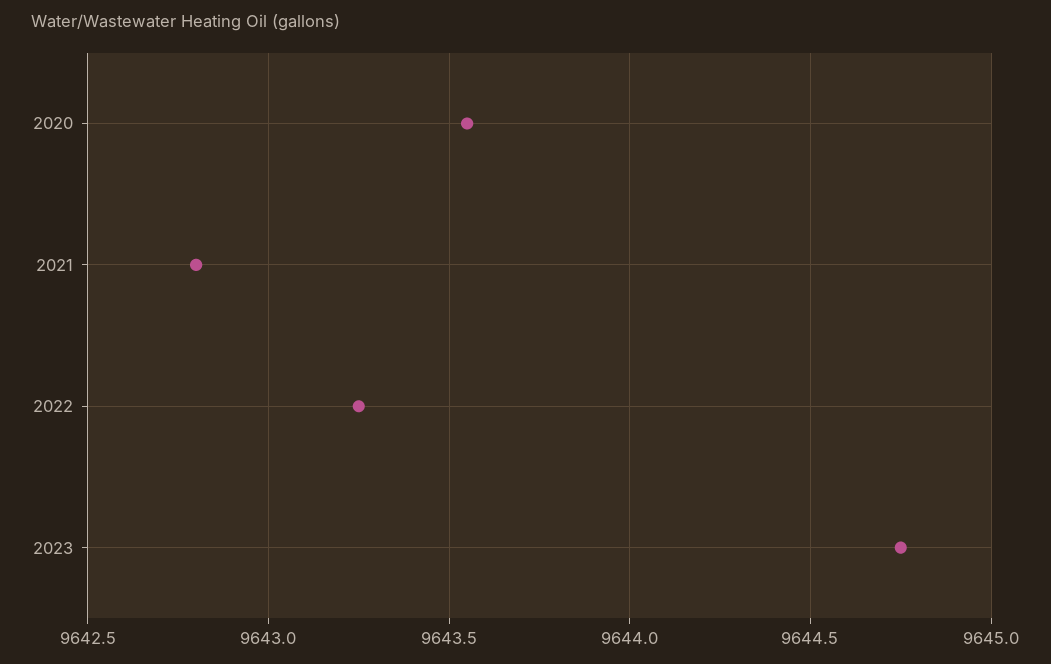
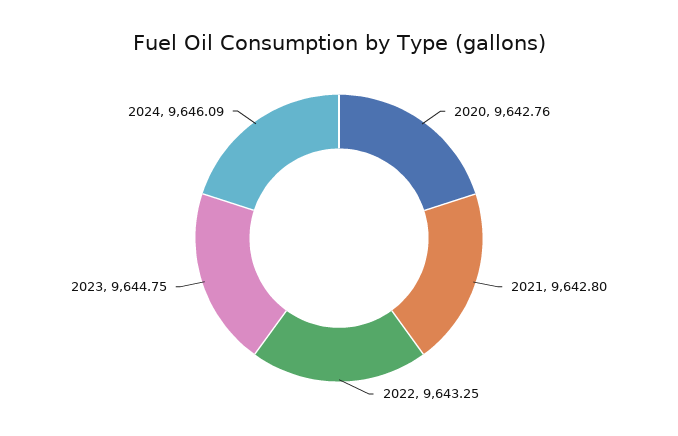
2020: 9643.55 -> 9642.76
2024: none -> 9646.09

